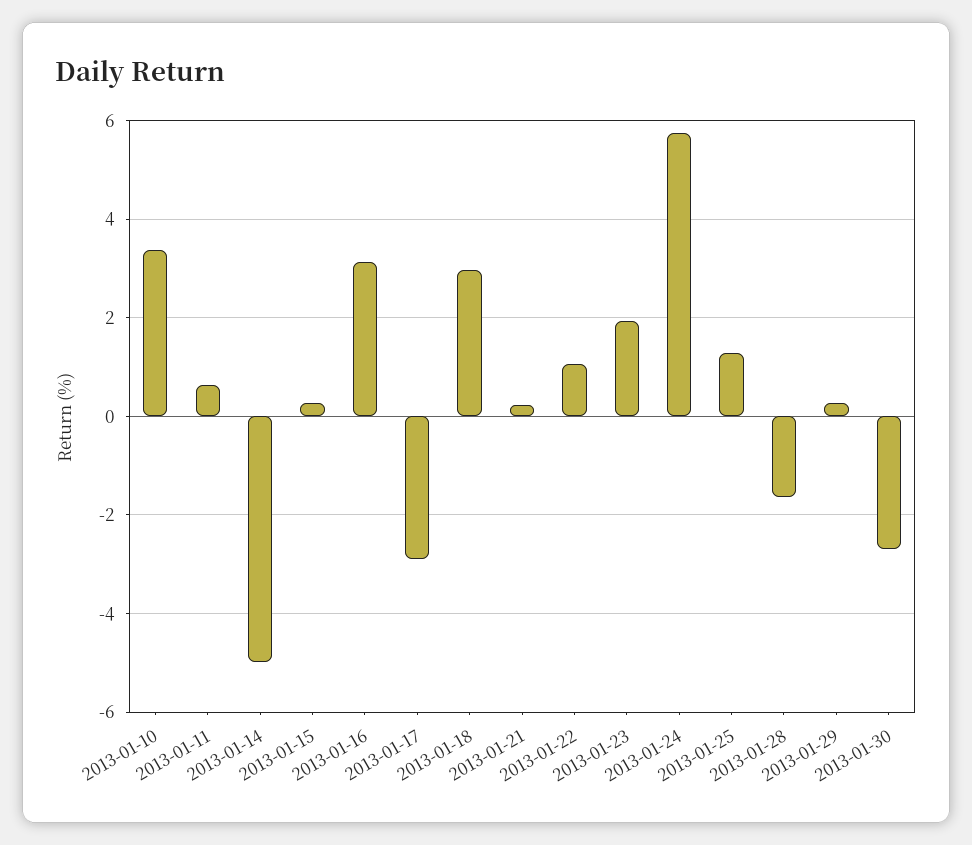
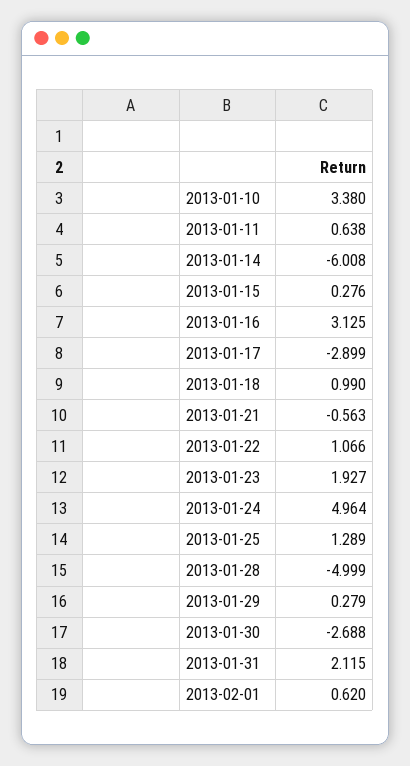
2013-01-14: -5 -> -6.008
2013-01-18: 3 -> 0.99
2013-01-21: 0.2 -> -0.563
2013-01-24: 5.8 -> 4.964
2013-01-28: -1.6 -> -4.999
2013-01-31: none -> 2.115
2013-02-01: none -> 0.62

